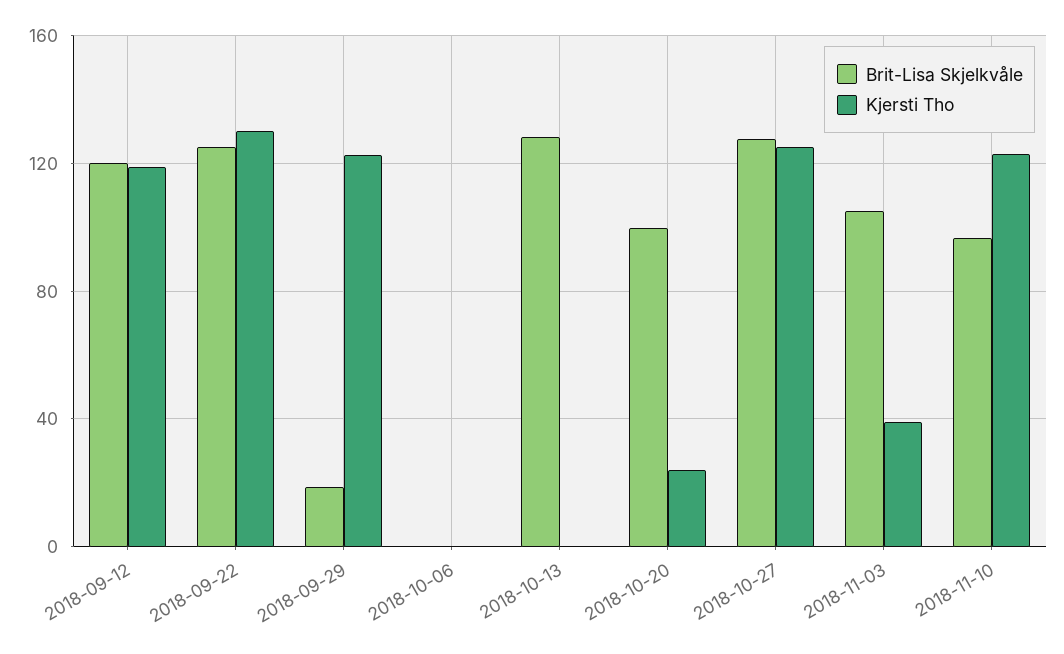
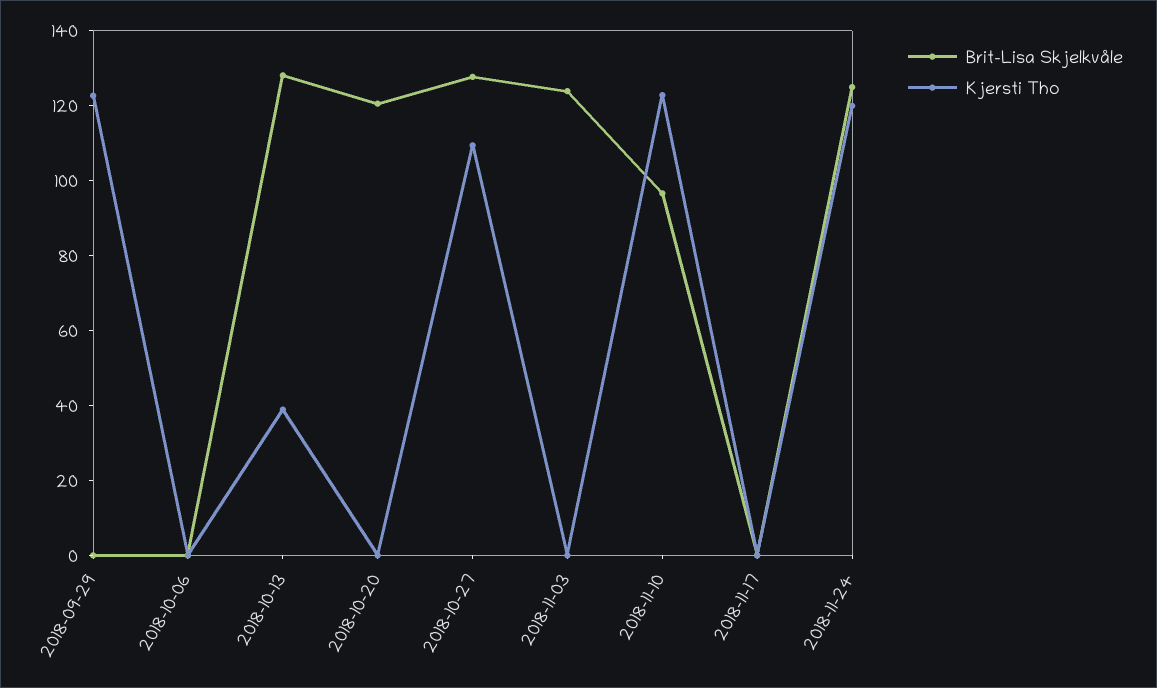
Brit-Lisa Skjelkvåle, 2018-09-12: 120 -> none
Kjersti Tho, 2018-09-12: 120 -> none
Brit-Lisa Skjelkvåle, 2018-09-22: 125 -> none
Kjersti Tho, 2018-09-22: 130 -> none
Brit-Lisa Skjelkvåle, 2018-09-29: 20 -> 0
Kjersti Tho, 2018-10-13: 0 -> 40
Brit-Lisa Skjelkvåle, 2018-10-20: 100 -> 120
Kjersti Tho, 2018-10-20: 25 -> 0
Kjersti Tho, 2018-10-27: 125 -> 110
Brit-Lisa Skjelkvåle, 2018-11-03: 105 -> 125
Kjersti Tho, 2018-11-03: 40 -> 0
Brit-Lisa Skjelkvåle, 2018-11-17: none -> 0
Kjersti Tho, 2018-11-17: none -> 0
Brit-Lisa Skjelkvåle, 2018-11-24: none -> 125
Kjersti Tho, 2018-11-24: none -> 120

